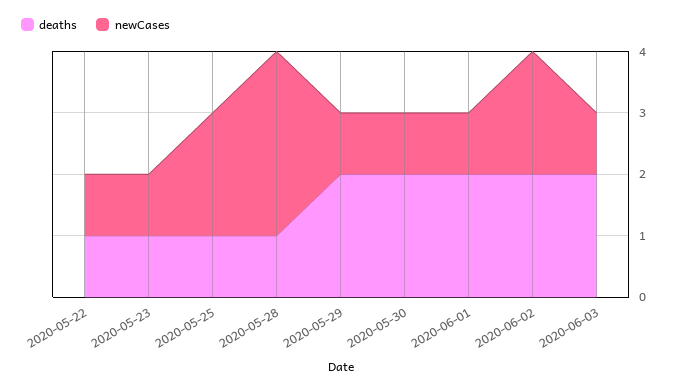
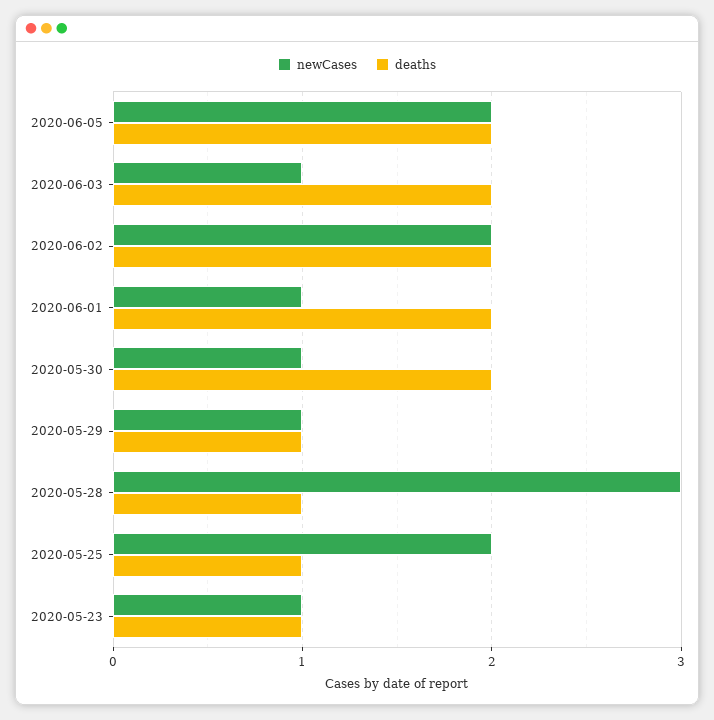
deaths, 2020-05-22: 1 -> none
newCases, 2020-05-22: 1 -> none
deaths, 2020-05-29: 2 -> 1
newCases, 2020-06-05: none -> 2
deaths, 2020-06-05: none -> 2

